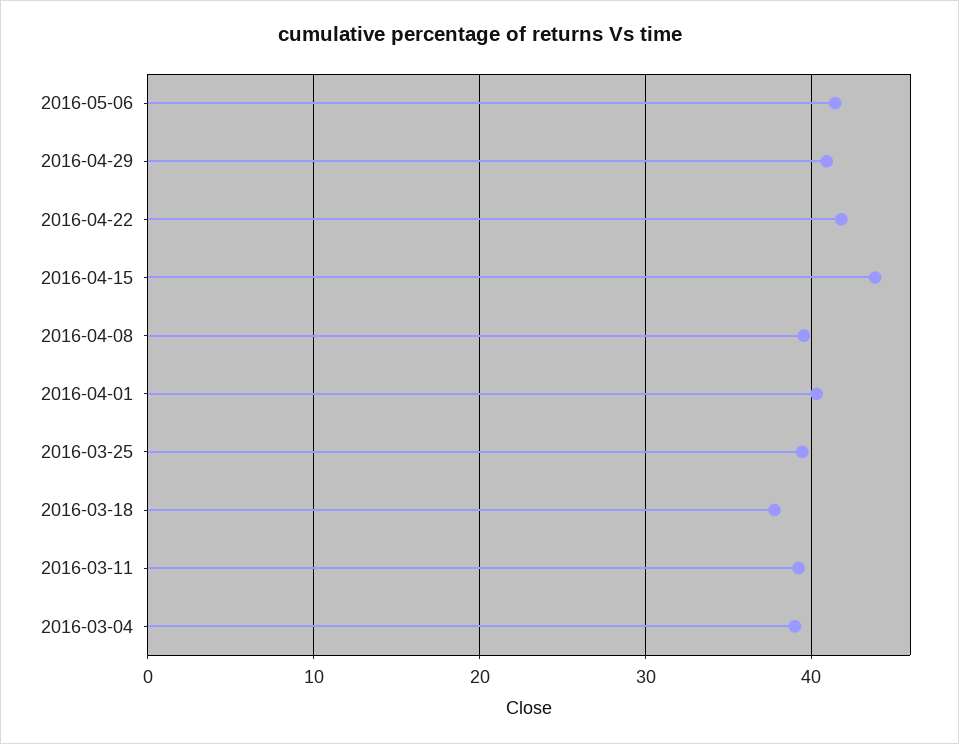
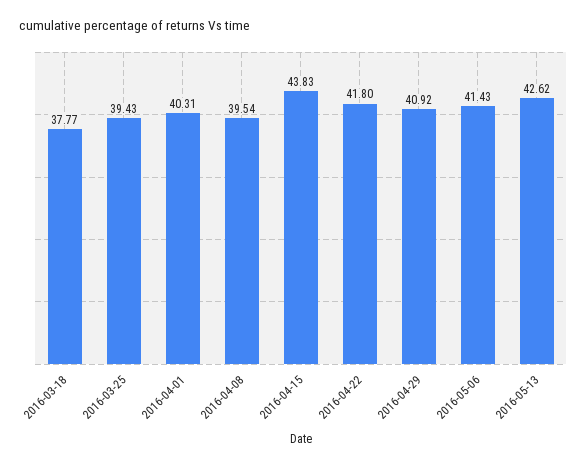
2016-03-11: 39 -> none
2016-03-04: 39 -> none
2016-05-13: none -> 42.62

